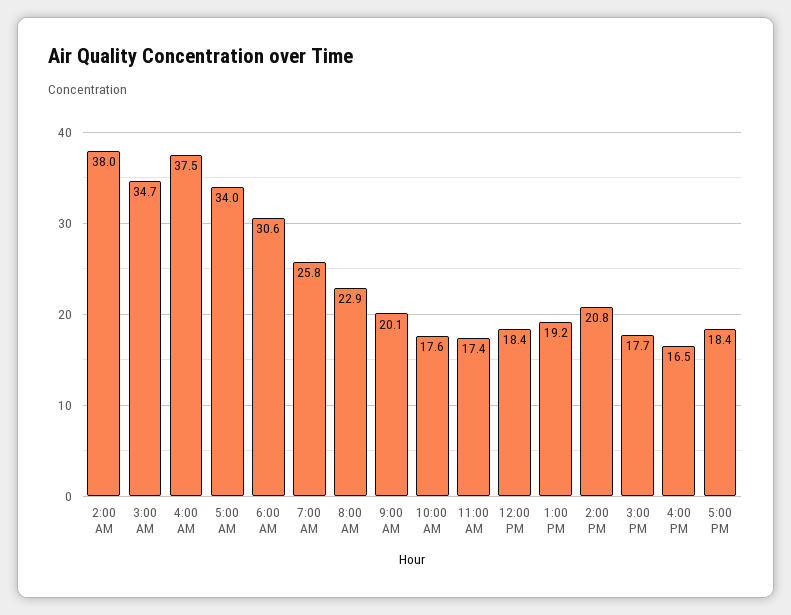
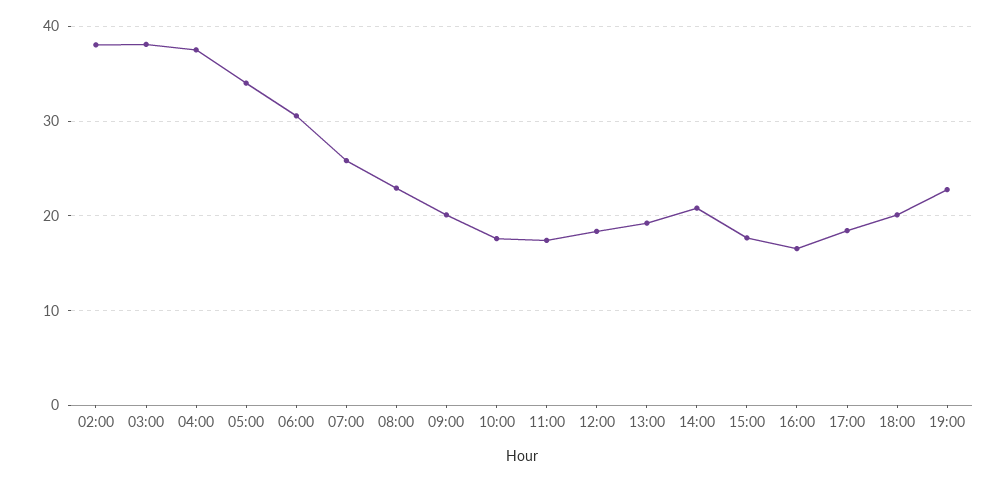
3:00 AM: 34.7 -> 38
18:00: none -> 20
19:00: none -> 23

